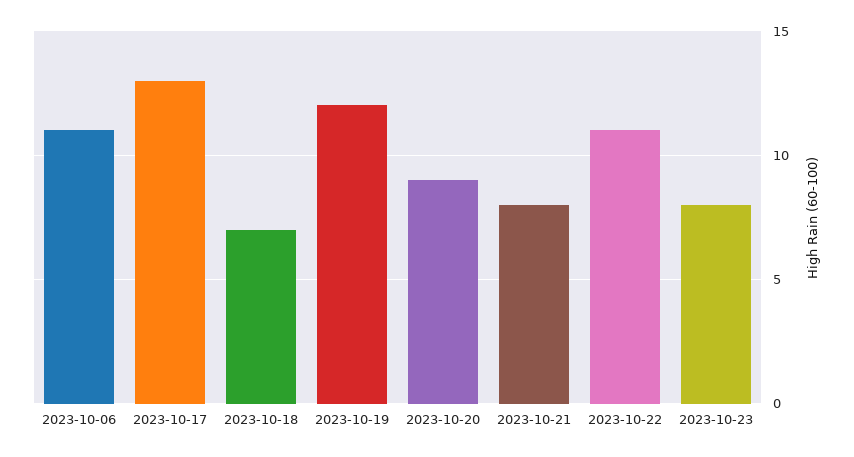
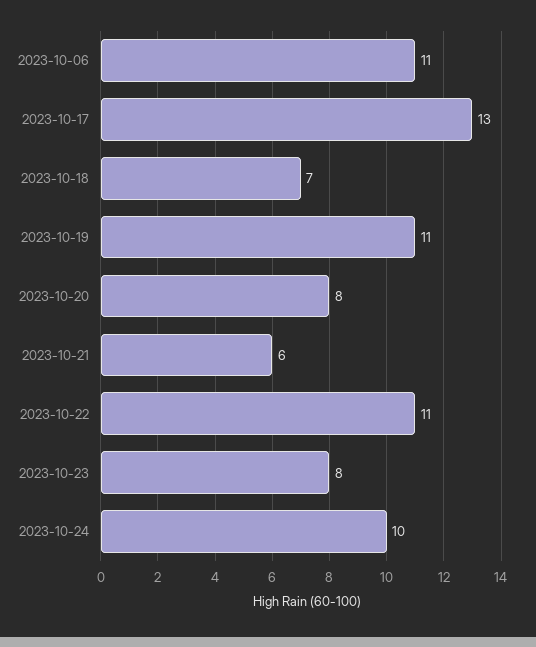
2023-10-19: 12 -> 11
2023-10-20: 9 -> 8
2023-10-21: 8 -> 6
2023-10-24: none -> 10

